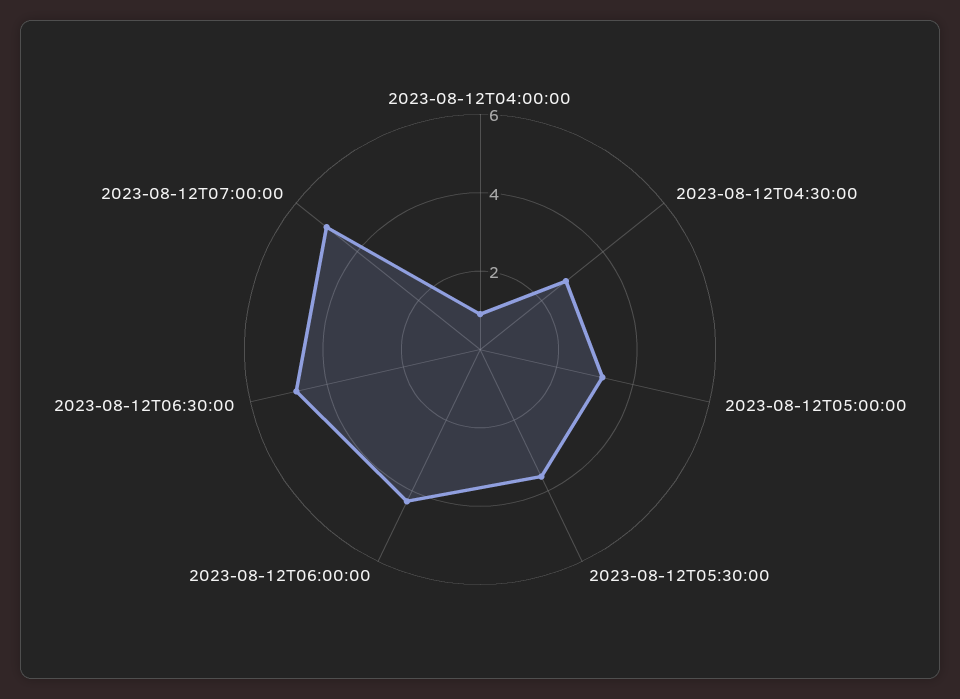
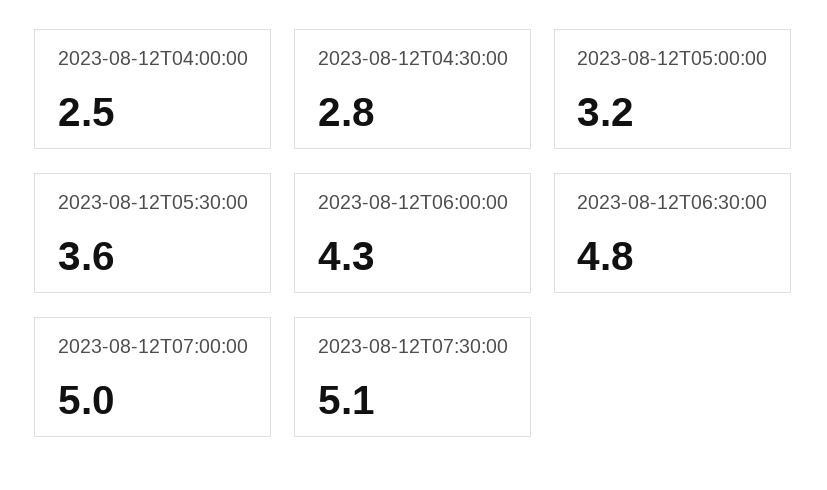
2023-08-12T04:00:00: 1 -> 2.5
2023-08-12T07:30:00: none -> 5.1

